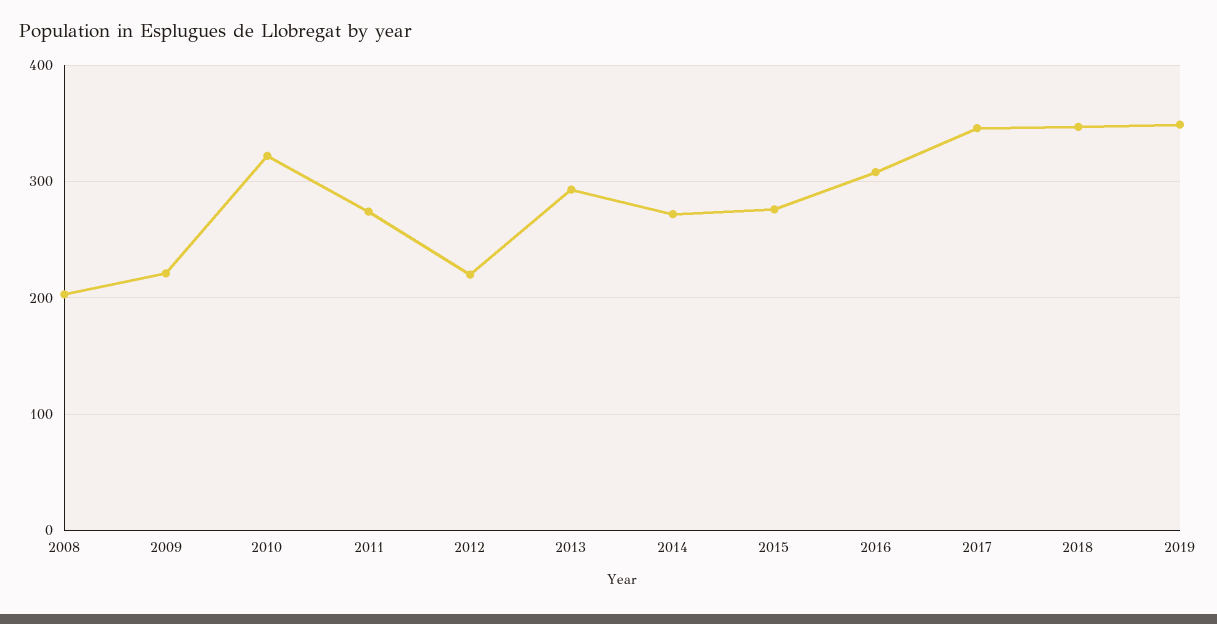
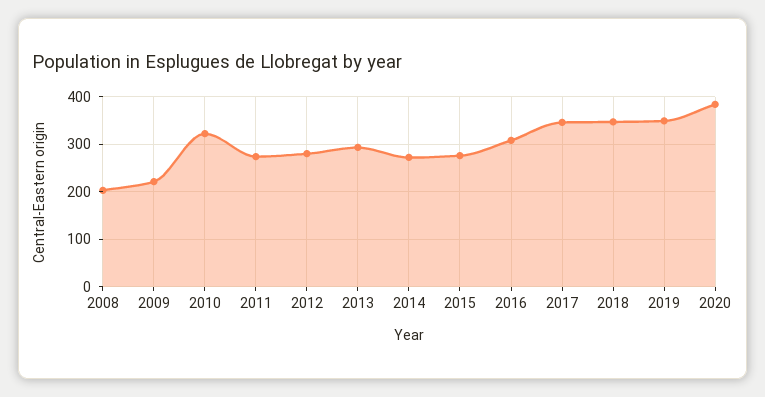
2012: 220 -> 280
2020: none -> 380

